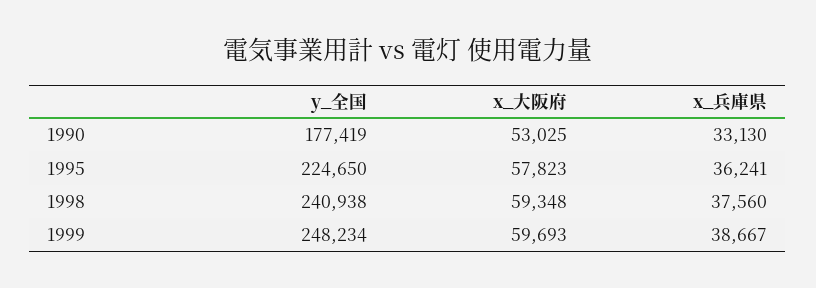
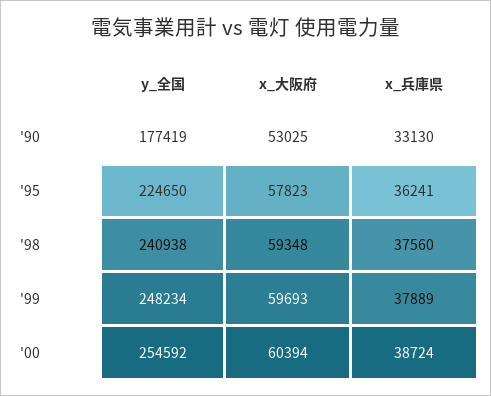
x_兵庫県, 1999: 38667 -> 37889
y_全国, '00: none -> 254592
x_大阪府, '00: none -> 60394
x_兵庫県, '00: none -> 38724

